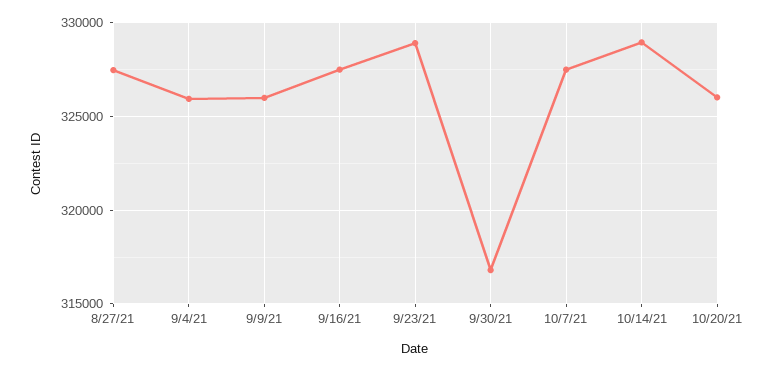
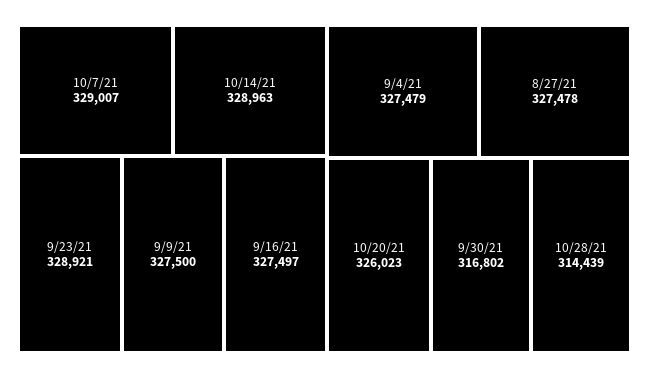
9/4/21: 326000 -> 327479
9/9/21: 326000 -> 327500
10/7/21: 327500 -> 329007
10/28/21: none -> 314439

